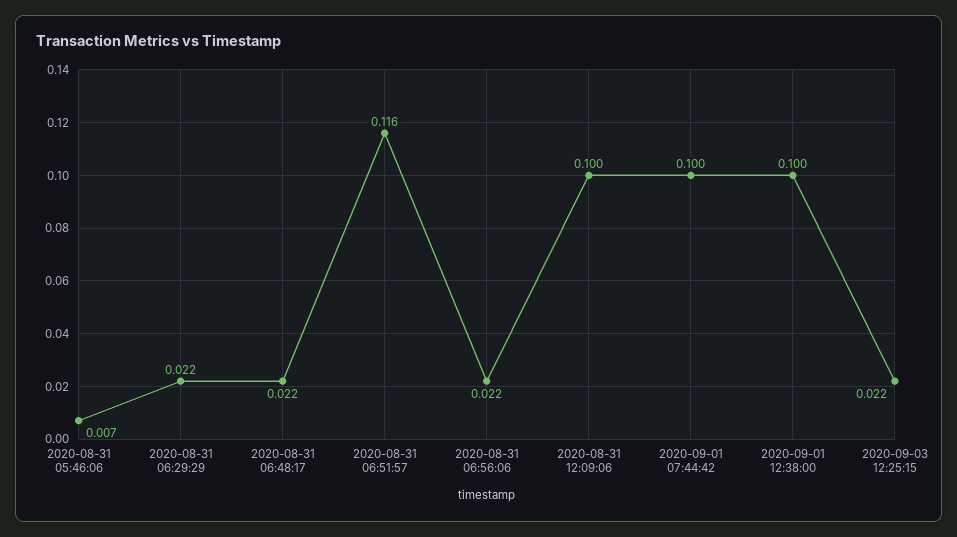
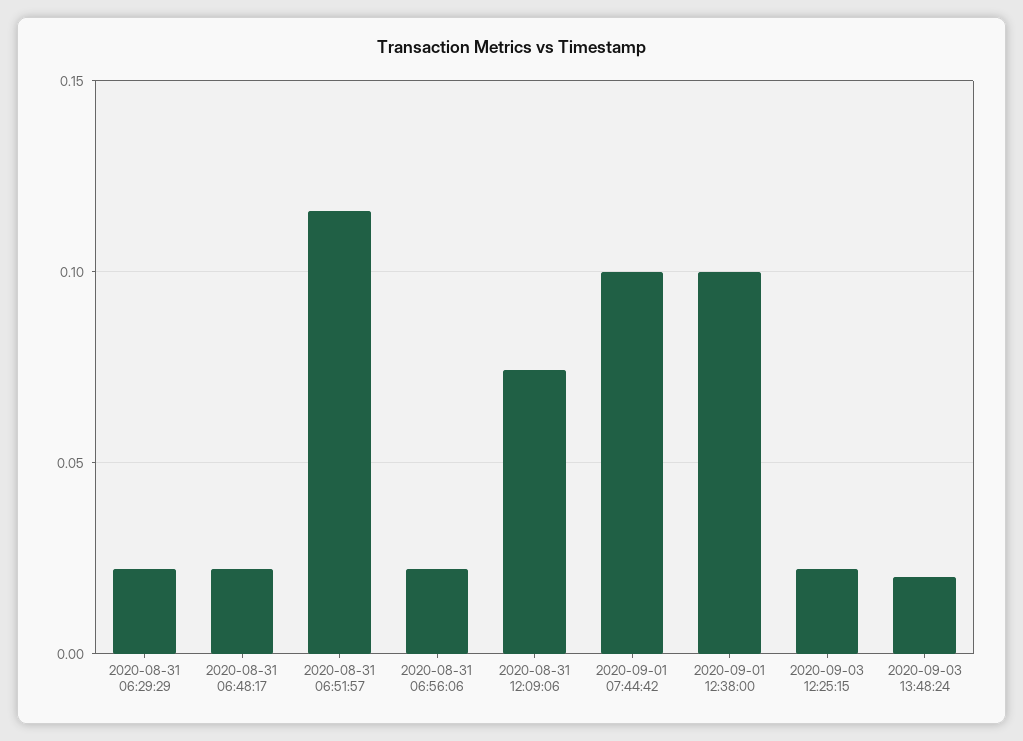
2020-08-31 05:46:06: 0.007 -> none
2020-08-31 12:09:06: 0.1 -> 0.075
2020-09-03 13:48:24: none -> 0.02

